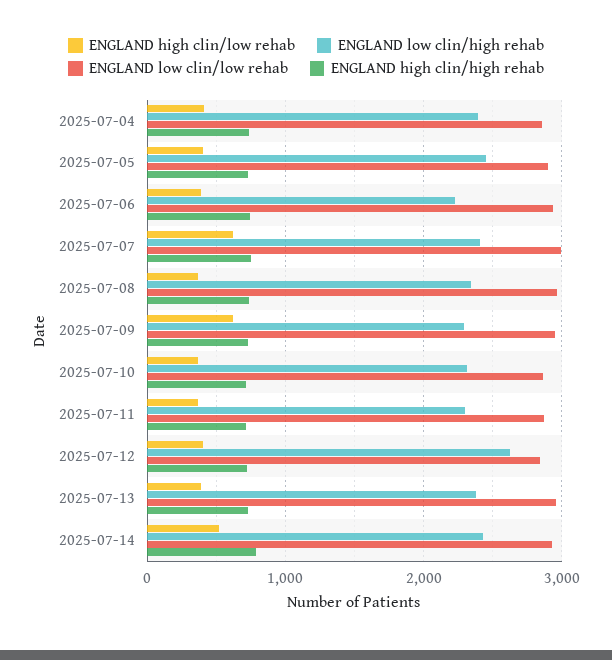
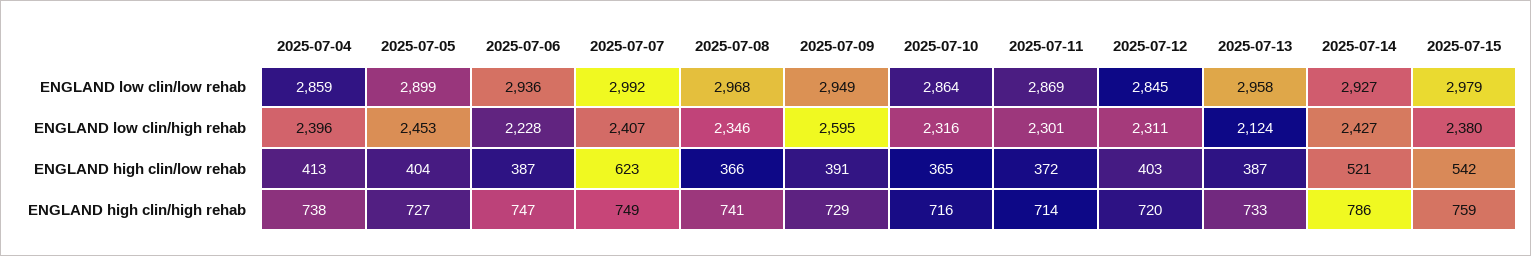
ENGLAND high clin/low rehab, 2025-07-09: 600 -> 391
ENGLAND low clin/high rehab, 2025-07-09: 2300 -> 2595
ENGLAND low clin/high rehab, 2025-07-12: 2600 -> 2311
ENGLAND low clin/high rehab, 2025-07-13: 2400 -> 2124
ENGLAND low clin/low rehab, 2025-07-15: none -> 2979
ENGLAND low clin/high rehab, 2025-07-15: none -> 2380
ENGLAND high clin/low rehab, 2025-07-15: none -> 542
ENGLAND high clin/high rehab, 2025-07-15: none -> 759

